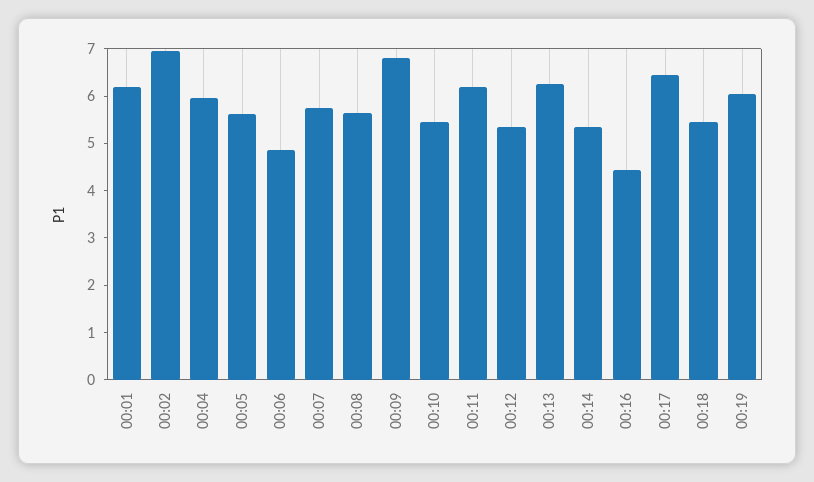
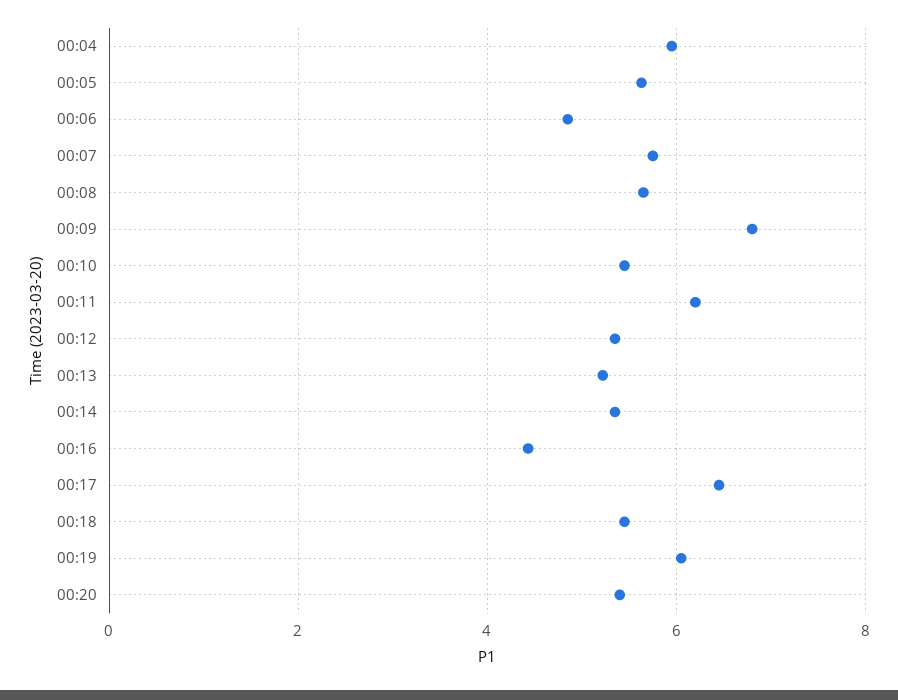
00:01: 6.2 -> none
00:02: 7 -> none
00:13: 6.2 -> 5.2
00:20: none -> 5.4

